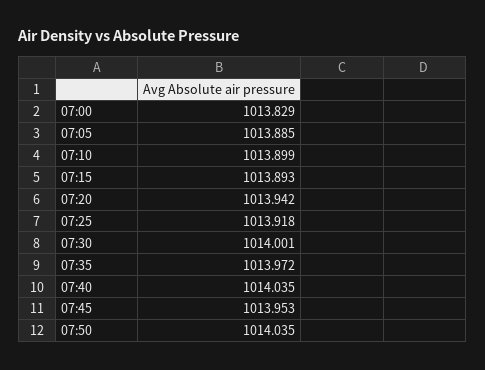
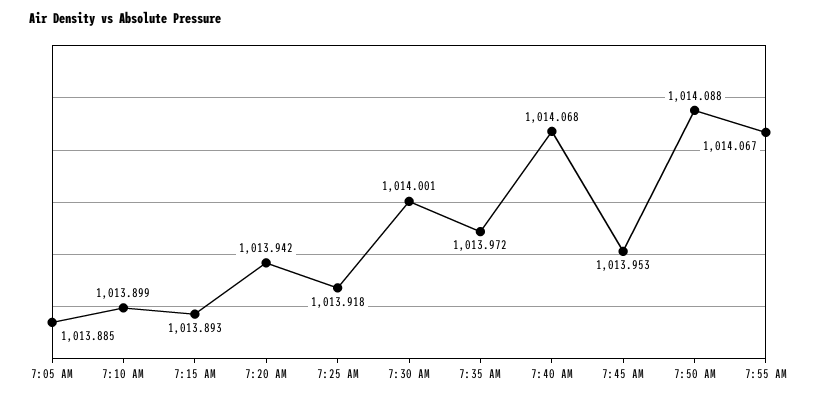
07:00: 1013.829 -> none
07:40: 1014.035 -> 1014.068
07:50: 1014.035 -> 1014.088
7:55 AM: none -> 1014.067

